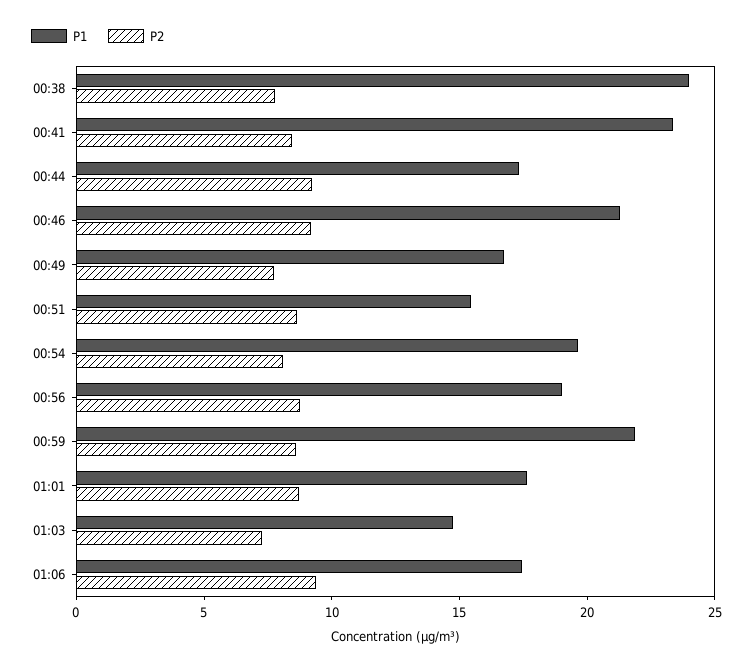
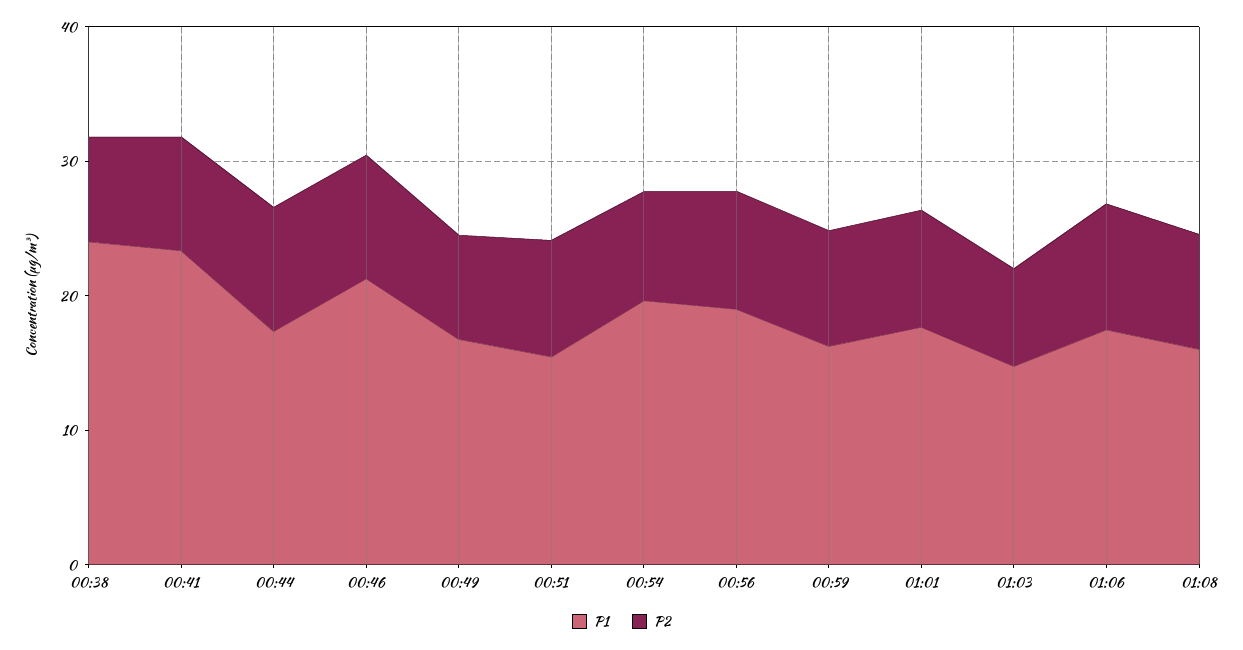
P1, 00:59: 22 -> 16
P1, 01:08: none -> 16
P2, 01:08: none -> 8

